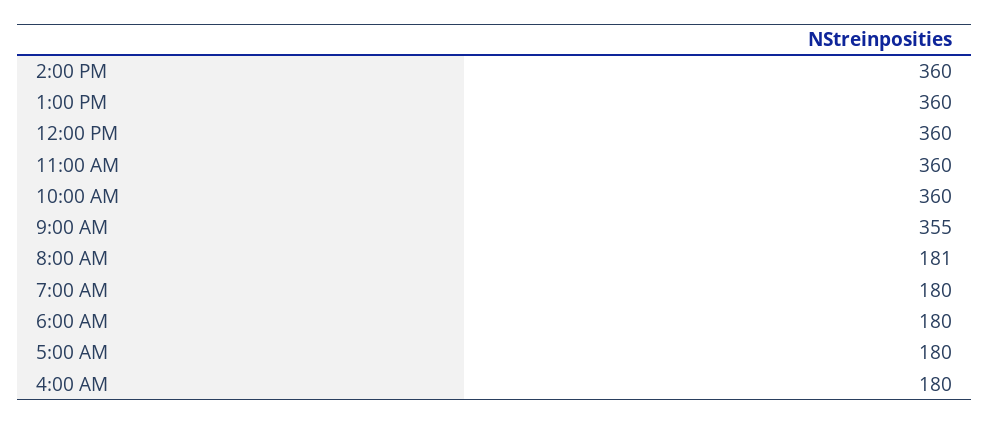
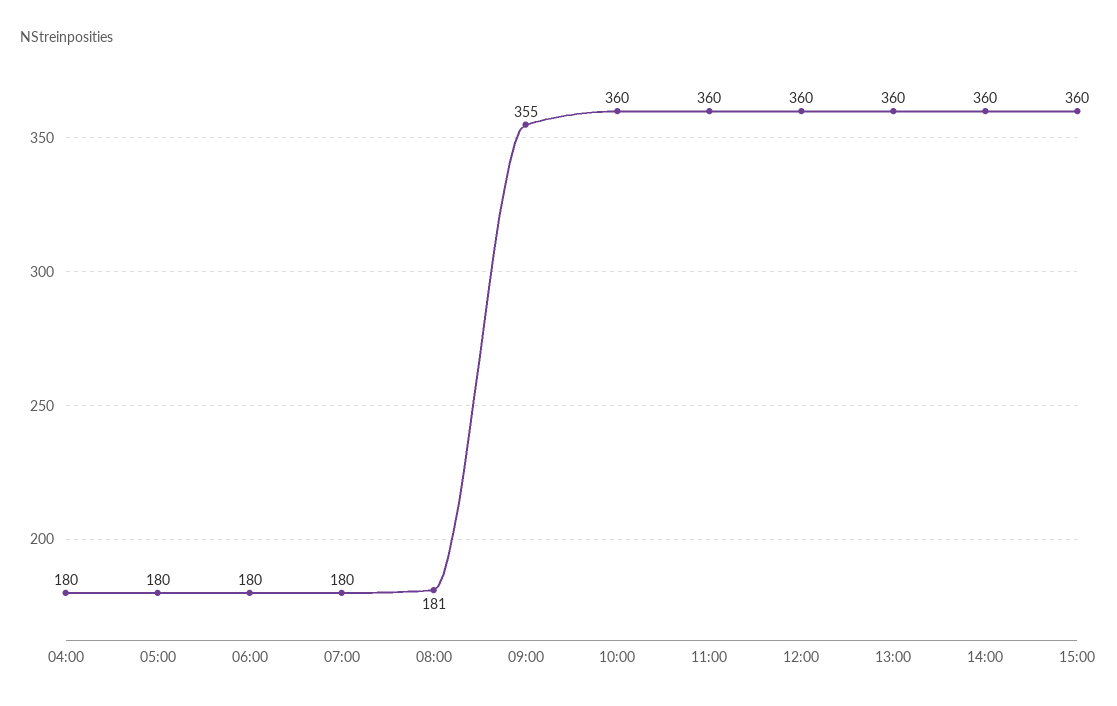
15:00: none -> 360

